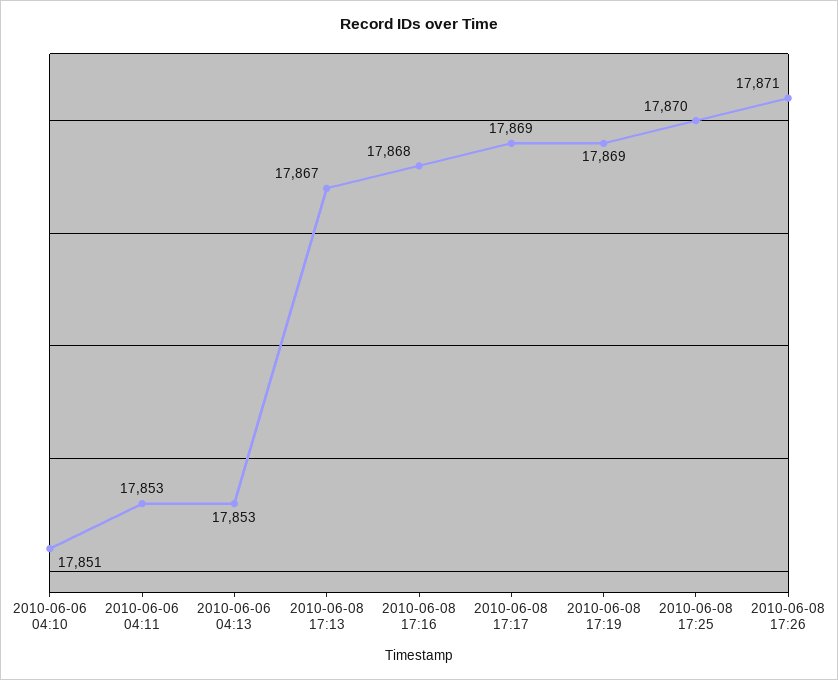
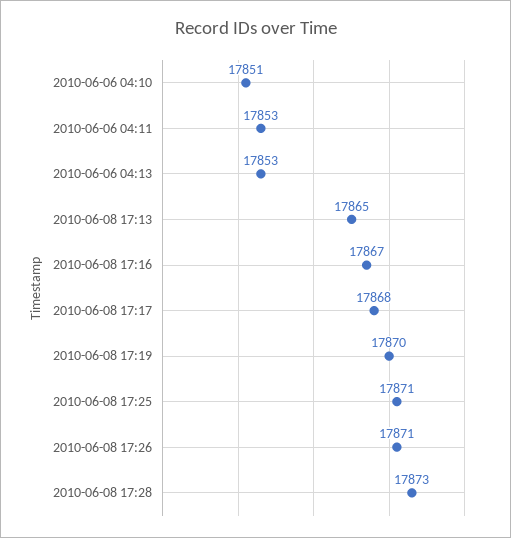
2010-06-08 17:13: 17867 -> 17865
2010-06-08 17:16: 17868 -> 17867
2010-06-08 17:17: 17869 -> 17868
2010-06-08 17:19: 17869 -> 17870
2010-06-08 17:25: 17870 -> 17871
2010-06-08 17:28: none -> 17873

